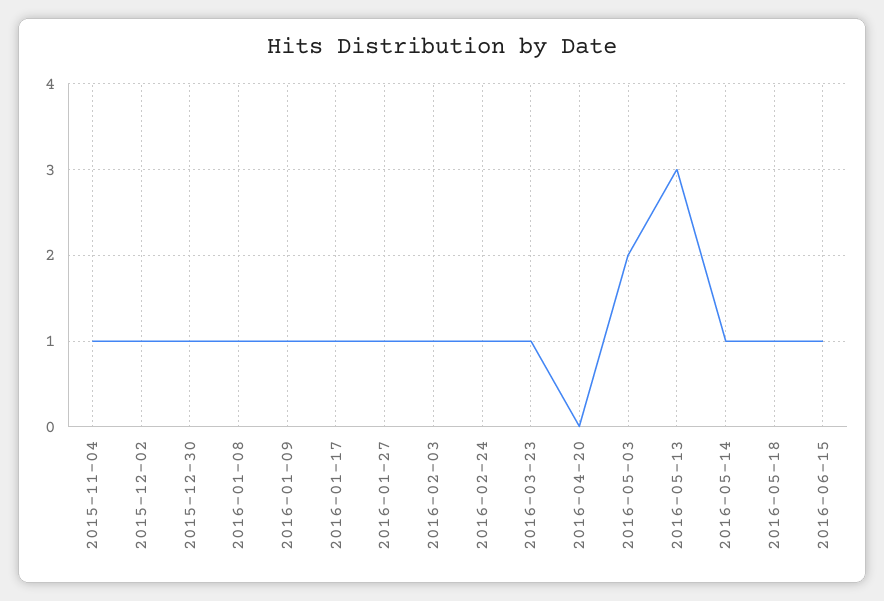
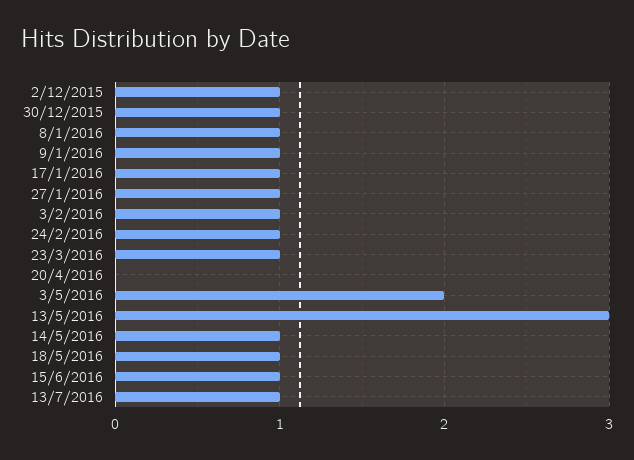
2015-11-04: 1 -> none
13/7/2016: none -> 1

